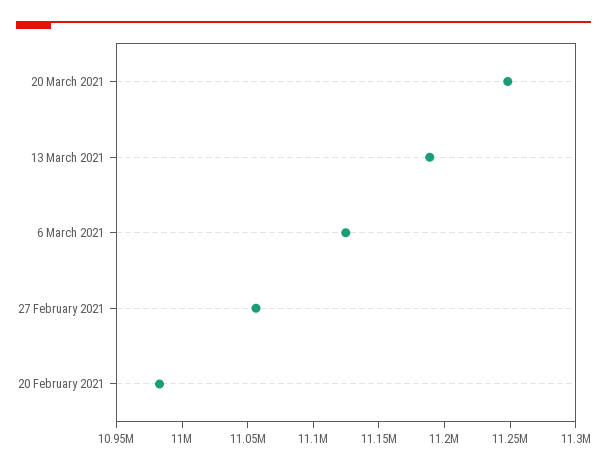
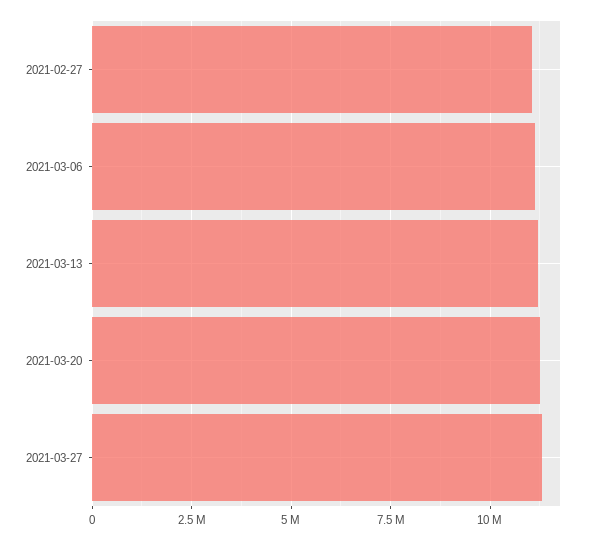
20 February 2021: 10980000 -> none
2021-03-27: none -> 11250000

